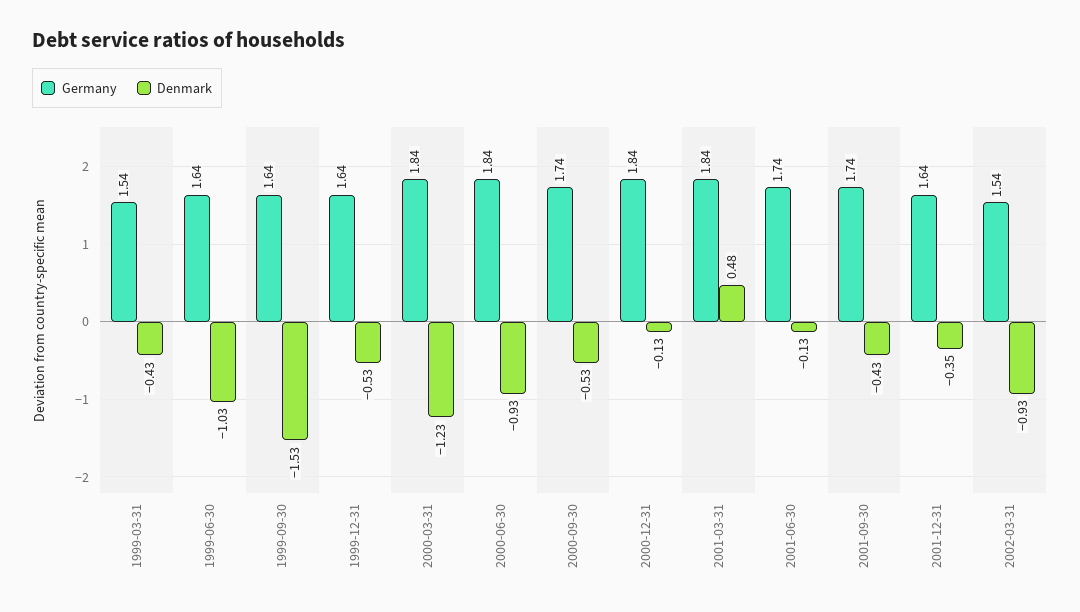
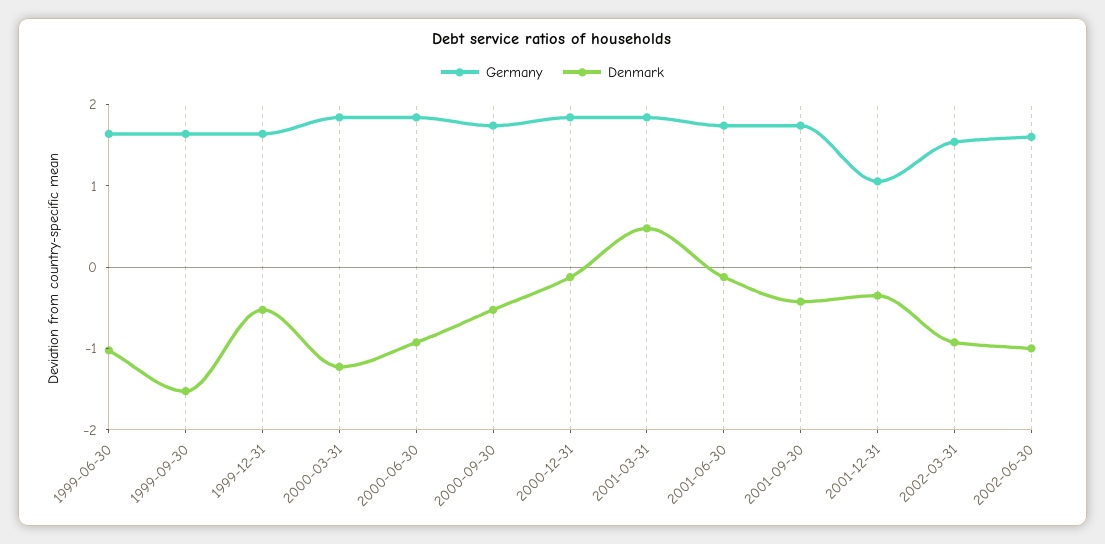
Germany, 1999-03-31: 1.54 -> none
Denmark, 1999-03-31: -0.43 -> none
Germany, 2001-12-31: 1.64 -> 1
Germany, 2002-06-30: none -> 1.6
Denmark, 2002-06-30: none -> -1

